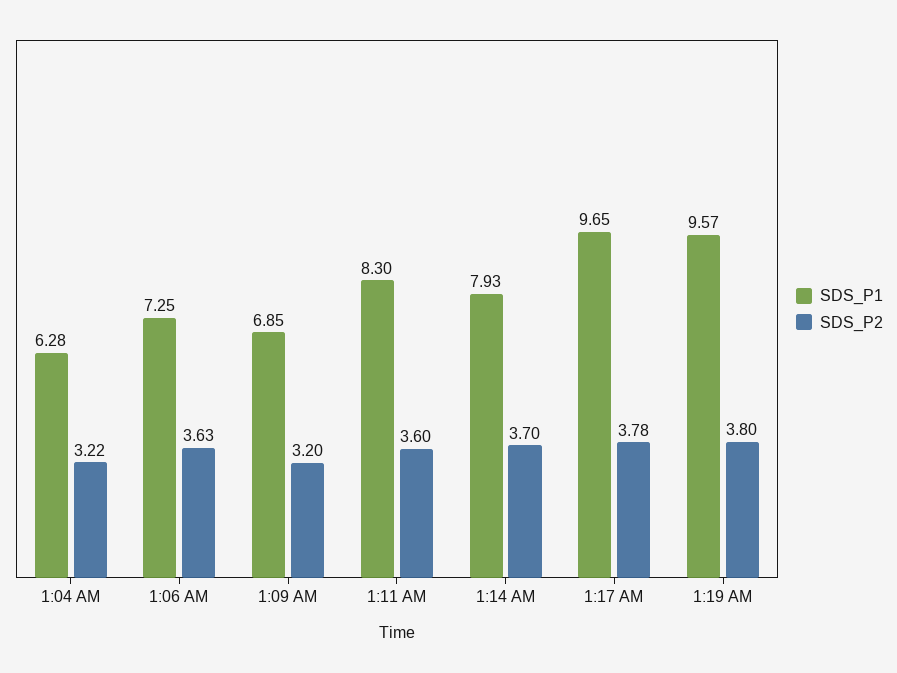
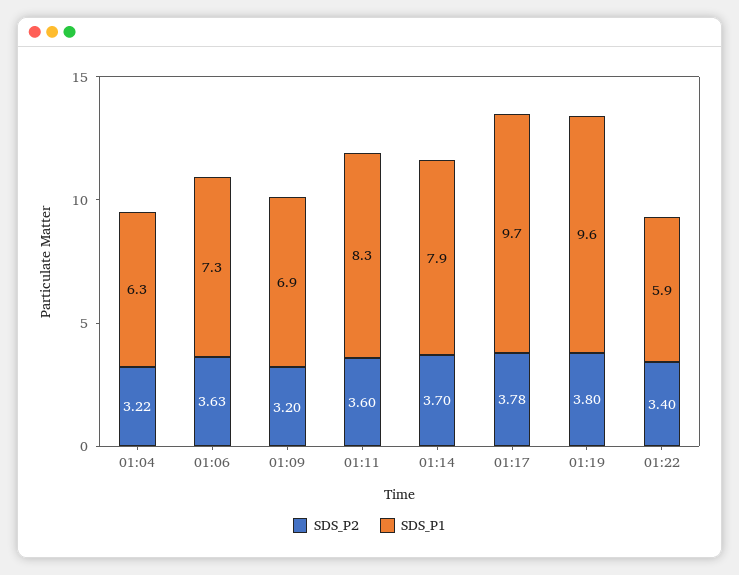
SDS_P2, 01:22: none -> 3.4
SDS_P1, 01:22: none -> 5.9

